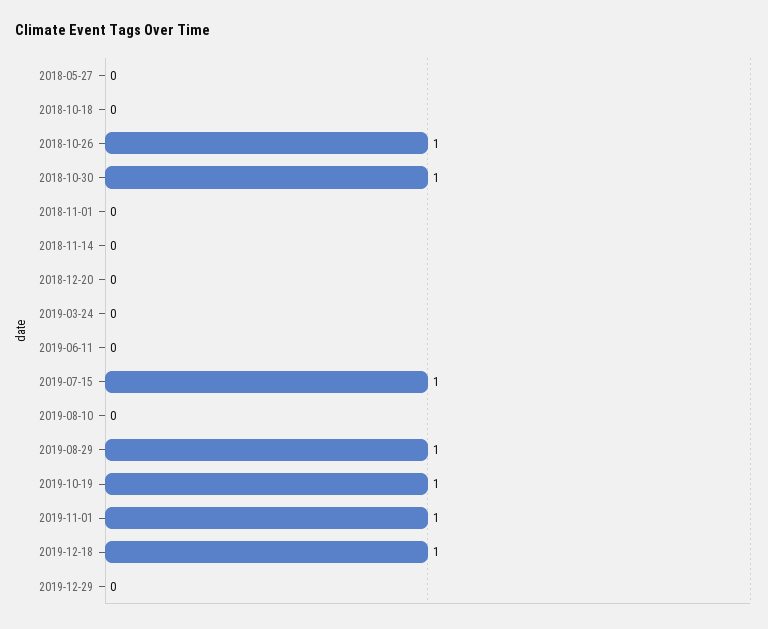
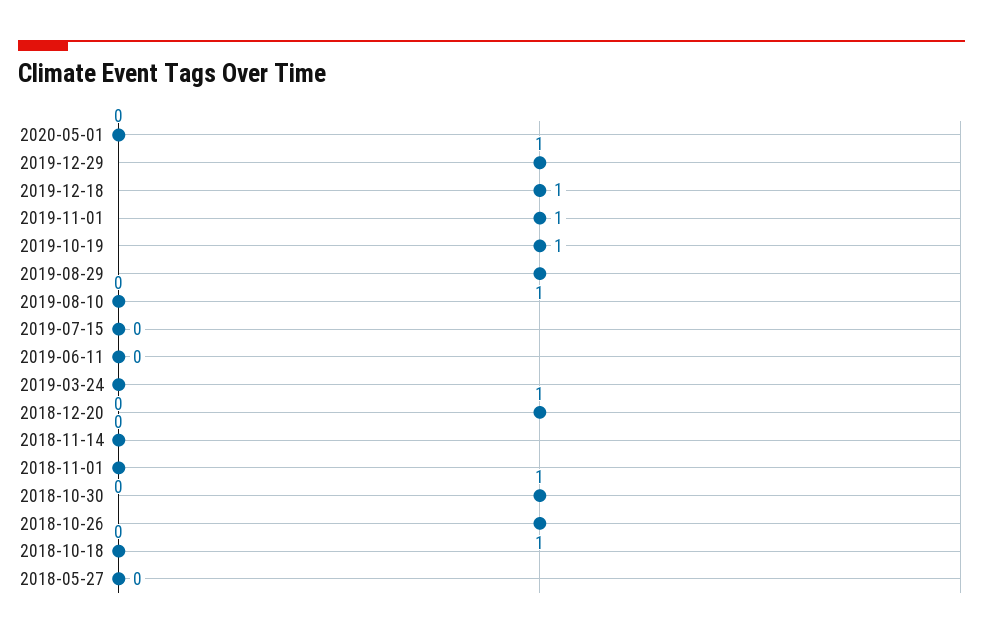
2018-12-20: 0 -> 1
2019-07-15: 1 -> 0
2019-12-29: 0 -> 1
2020-05-01: none -> 0

